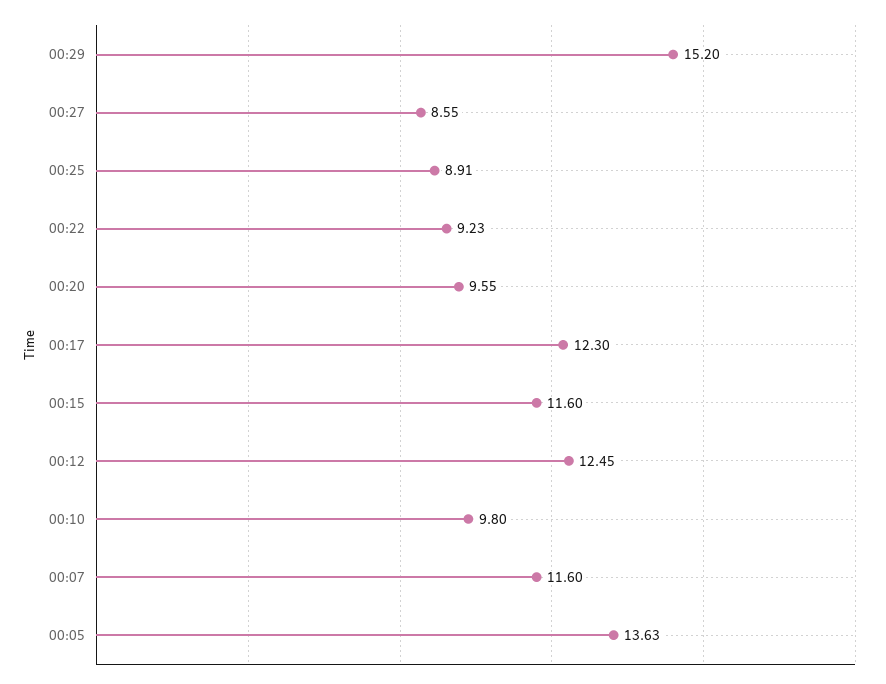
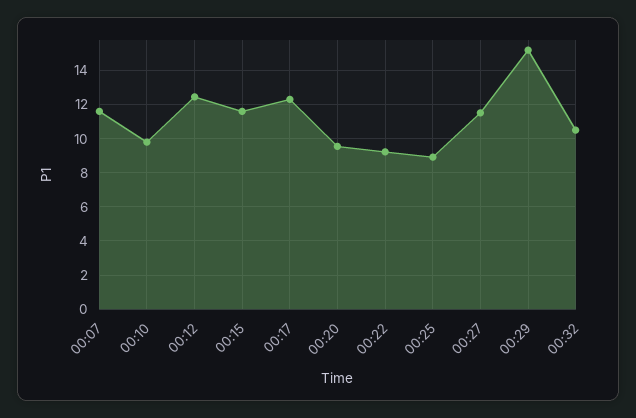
00:27: 8.55 -> 11.5
00:05: 13.63 -> none
00:32: none -> 10.5

